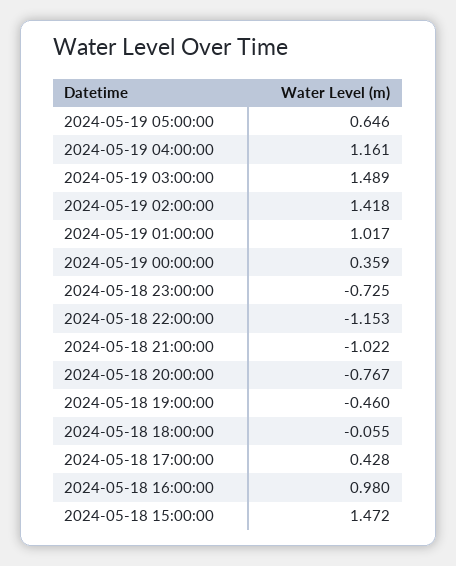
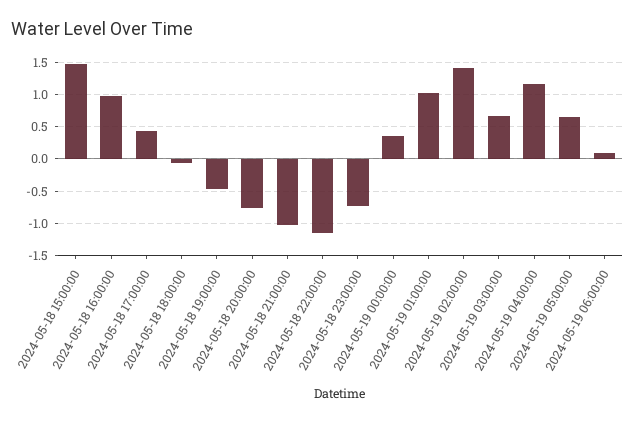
2024-05-19 03:00:00: 1.489 -> 0.7
2024-05-19 06:00:00: none -> 0.1

